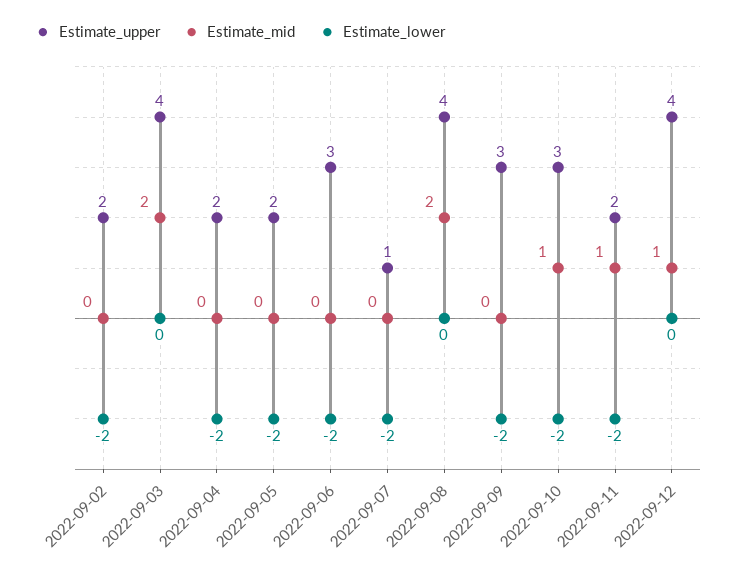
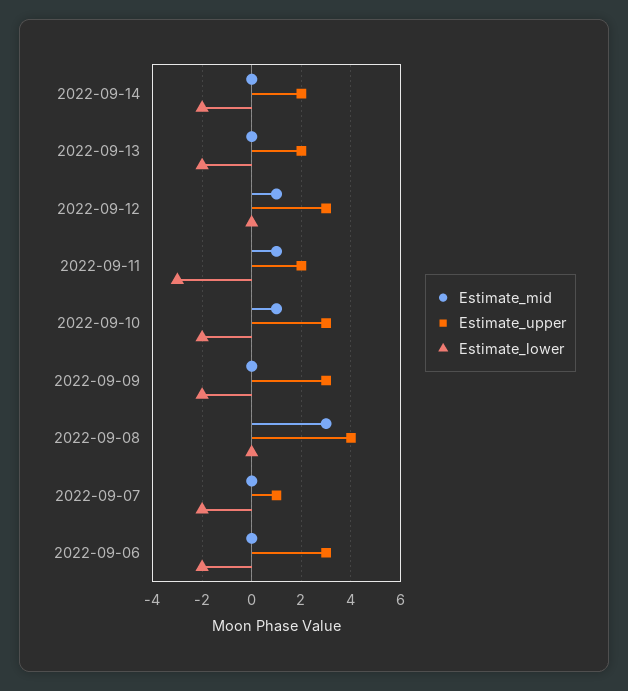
Estimate_upper, 2022-09-02: 2 -> none
Estimate_mid, 2022-09-02: 0 -> none
Estimate_lower, 2022-09-02: -2 -> none
Estimate_upper, 2022-09-03: 4 -> none
Estimate_mid, 2022-09-03: 2 -> none
Estimate_lower, 2022-09-03: 0 -> none
Estimate_upper, 2022-09-04: 2 -> none
Estimate_mid, 2022-09-04: 0 -> none
Estimate_lower, 2022-09-04: -2 -> none
Estimate_upper, 2022-09-05: 2 -> none
Estimate_mid, 2022-09-05: 0 -> none
Estimate_lower, 2022-09-05: -2 -> none
Estimate_mid, 2022-09-08: 2 -> 3
Estimate_lower, 2022-09-11: -2 -> -3
Estimate_upper, 2022-09-12: 4 -> 3
Estimate_mid, 2022-09-14: none -> 0
Estimate_upper, 2022-09-14: none -> 2
Estimate_lower, 2022-09-14: none -> -2
Estimate_mid, 2022-09-13: none -> 0
Estimate_upper, 2022-09-13: none -> 2
Estimate_lower, 2022-09-13: none -> -2

